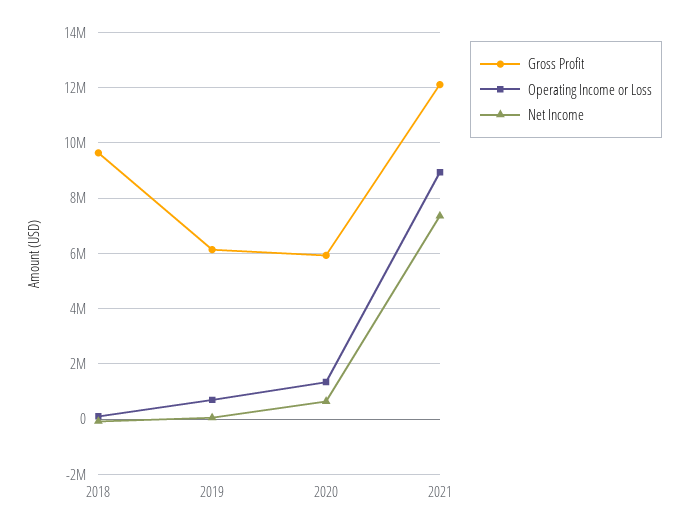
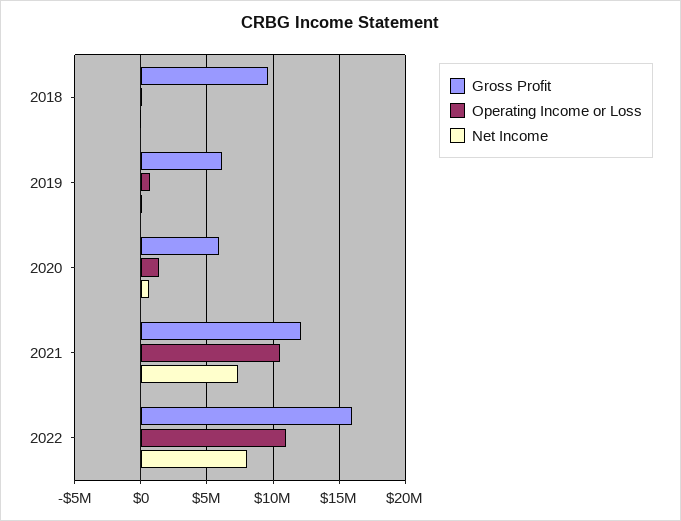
Operating Income or Loss, 2021: 9000000 -> 10500000
Gross Profit, 2022: none -> 16000000
Operating Income or Loss, 2022: none -> 11000000
Net Income, 2022: none -> 8000000

